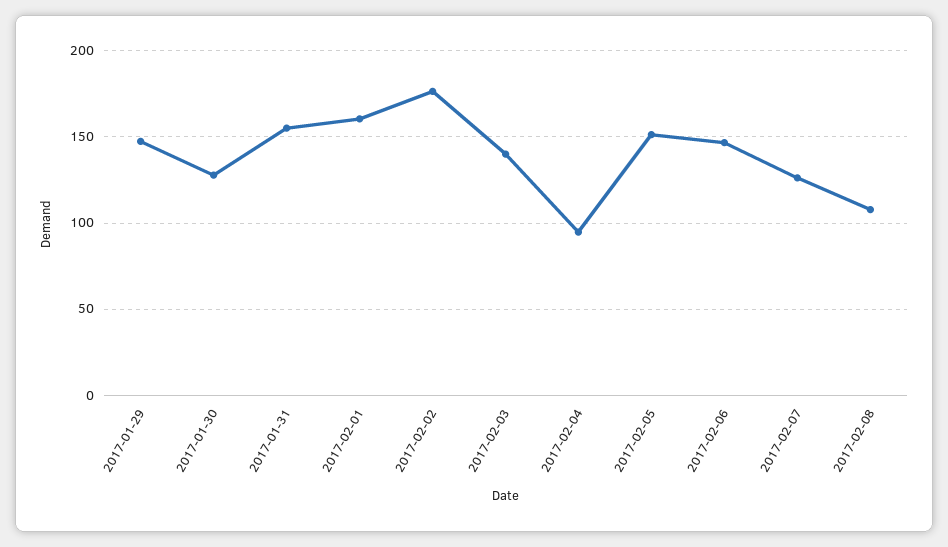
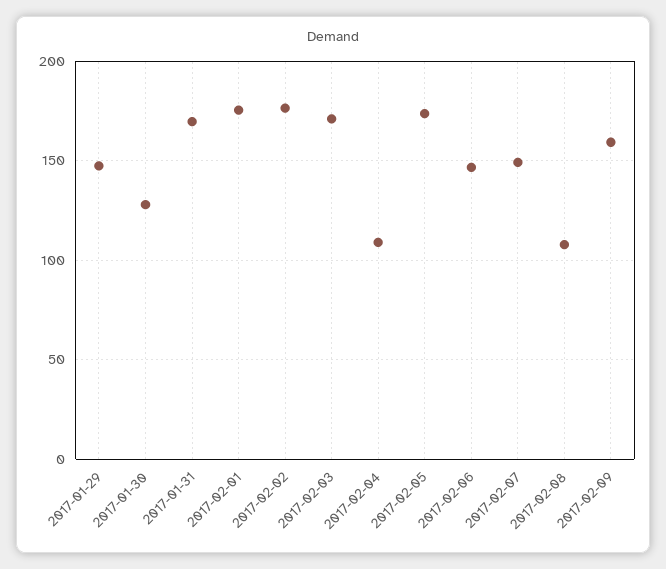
2017-01-31: 155 -> 170
2017-02-01: 160 -> 175
2017-02-03: 140 -> 170
2017-02-04: 95 -> 110
2017-02-05: 150 -> 175
2017-02-07: 125 -> 150
2017-02-09: none -> 160

